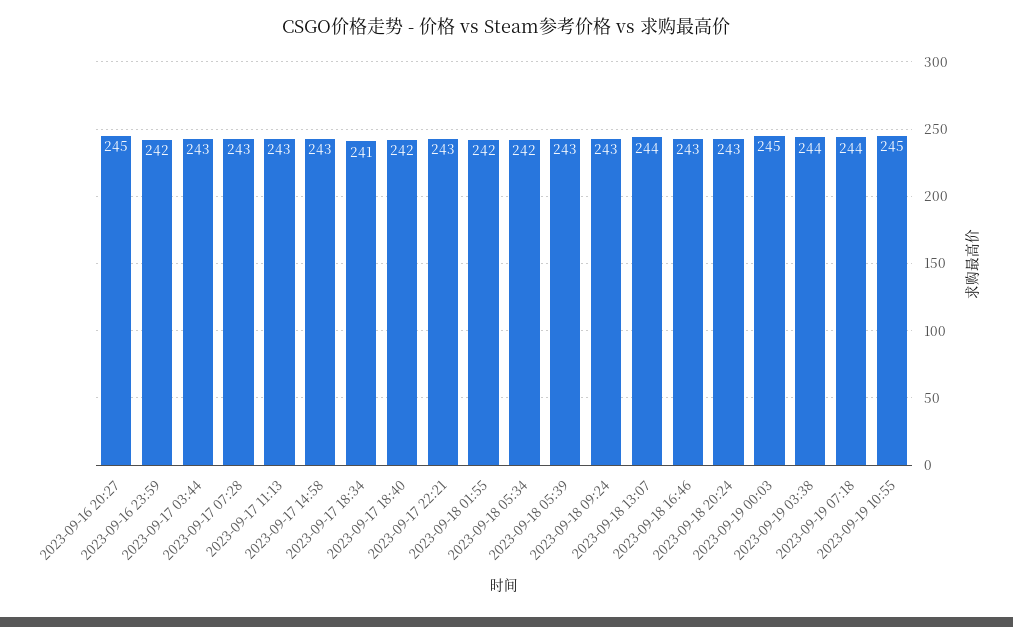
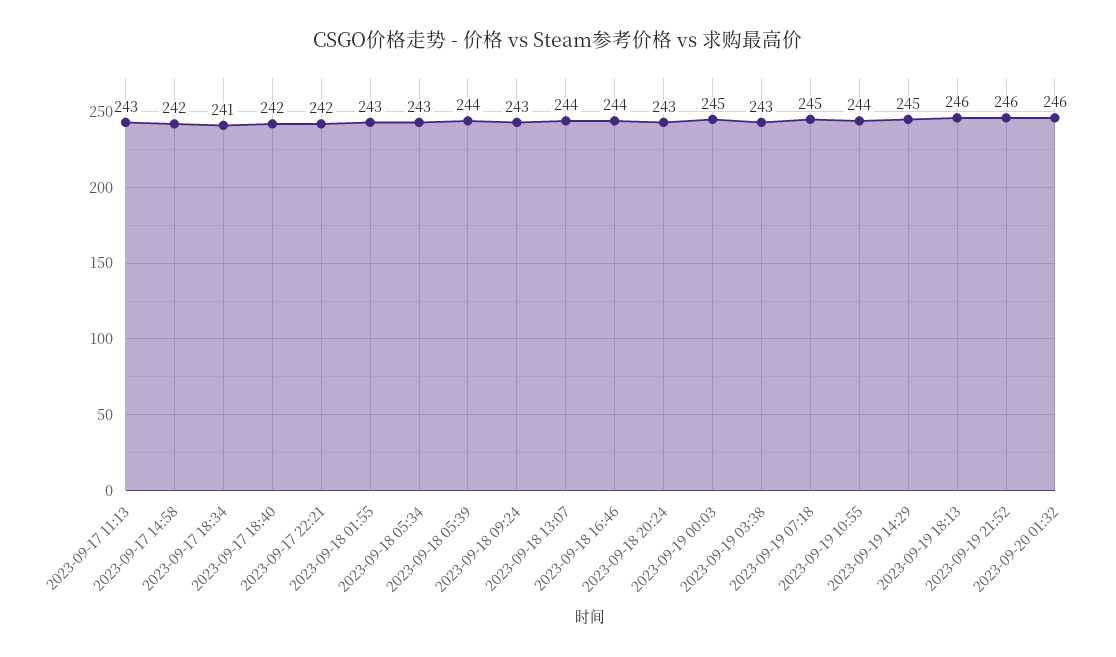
2023-09-16 20:27: 245 -> none
2023-09-16 23:59: 242 -> none
2023-09-17 03:44: 243 -> none
2023-09-17 07:28: 243 -> none
2023-09-17 14:58: 243 -> 242
2023-09-17 22:21: 243 -> 242
2023-09-18 01:55: 242 -> 243
2023-09-18 05:34: 242 -> 243
2023-09-18 05:39: 243 -> 244
2023-09-18 16:46: 243 -> 244
2023-09-19 03:38: 244 -> 243
2023-09-19 07:18: 244 -> 245
2023-09-19 10:55: 245 -> 244
2023-09-19 14:29: none -> 245
2023-09-19 18:13: none -> 246
2023-09-19 21:52: none -> 246
2023-09-20 01:32: none -> 246

